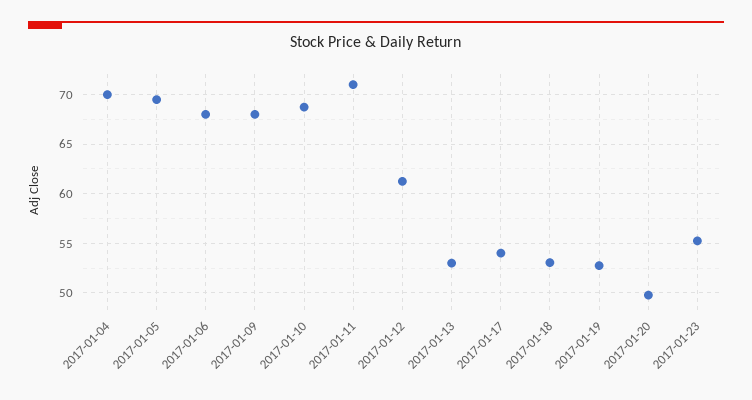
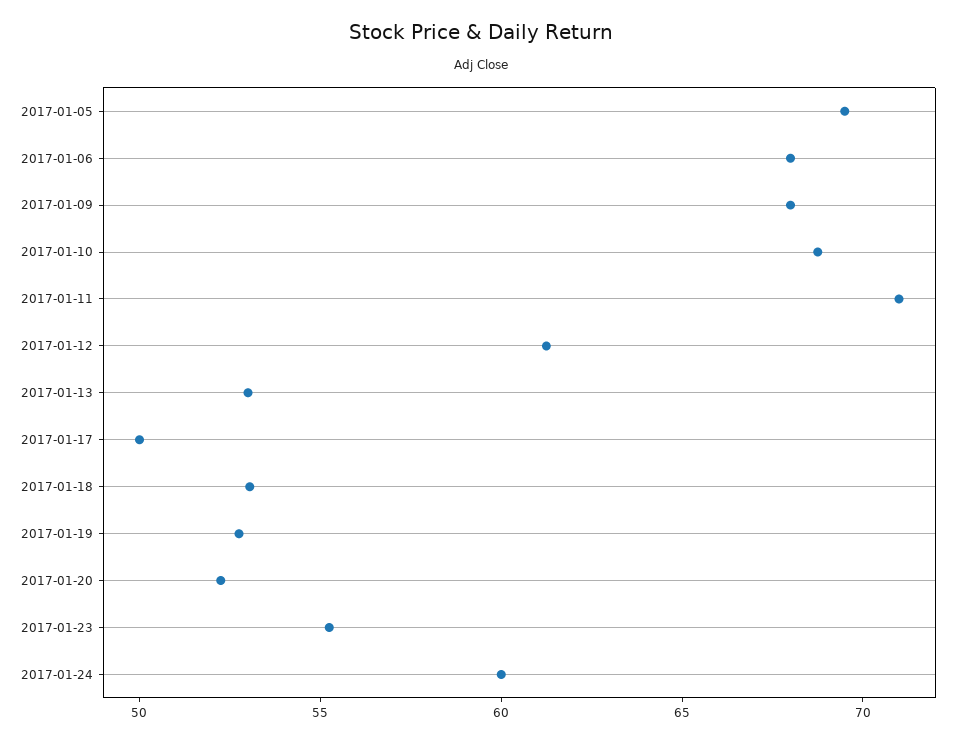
2017-01-04: 70 -> none
2017-01-17: 54 -> 50
2017-01-20: 50 -> 52
2017-01-24: none -> 60

